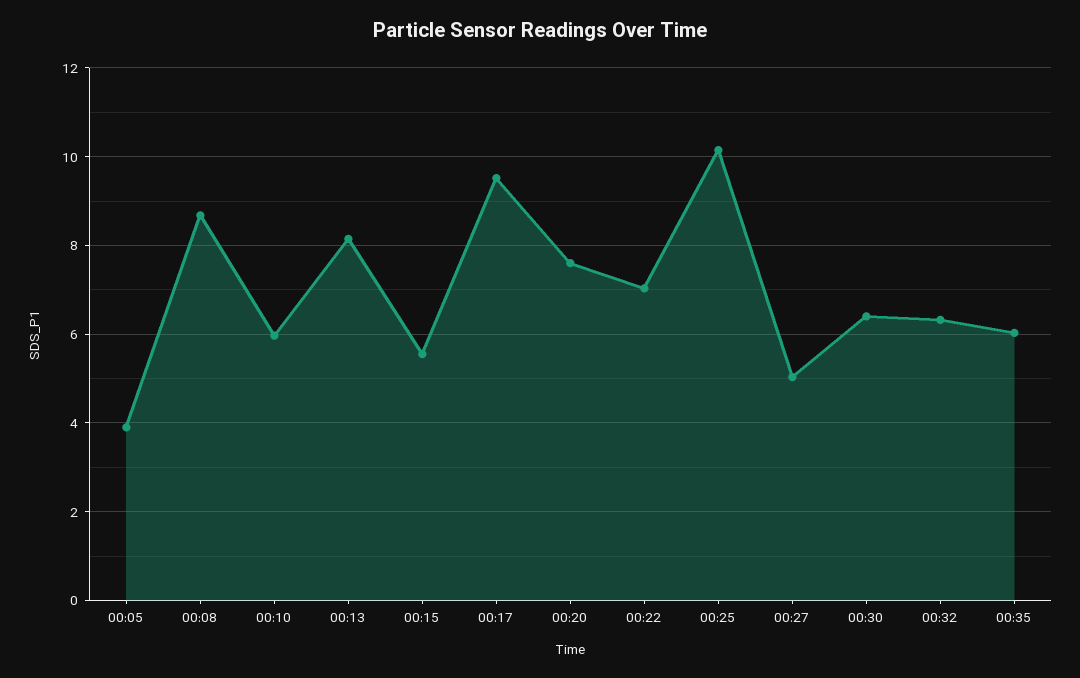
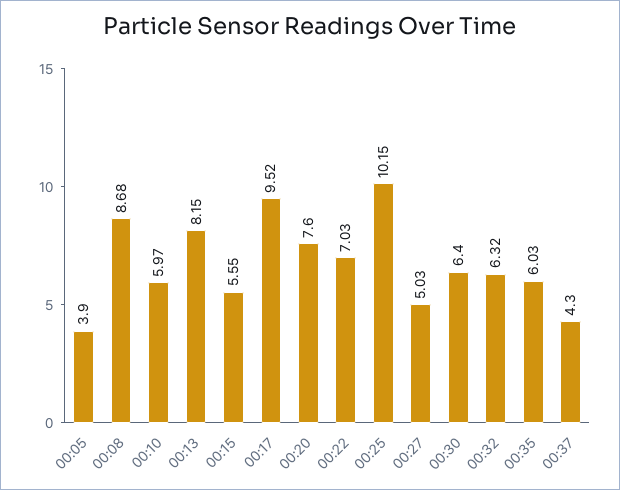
00:37: none -> 4.3

